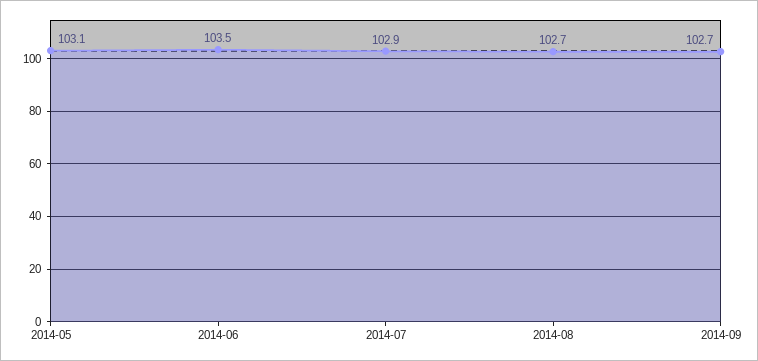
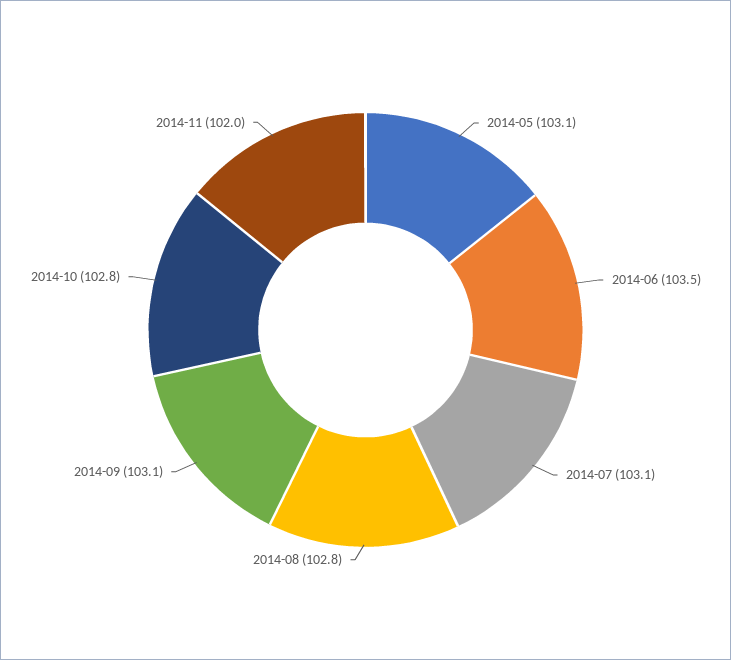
2014-07: 102.9 -> 103.1
2014-08: 102.7 -> 102.8
2014-09: 102.7 -> 103.1
2014-10: none -> 102.8
2014-11: none -> 102

